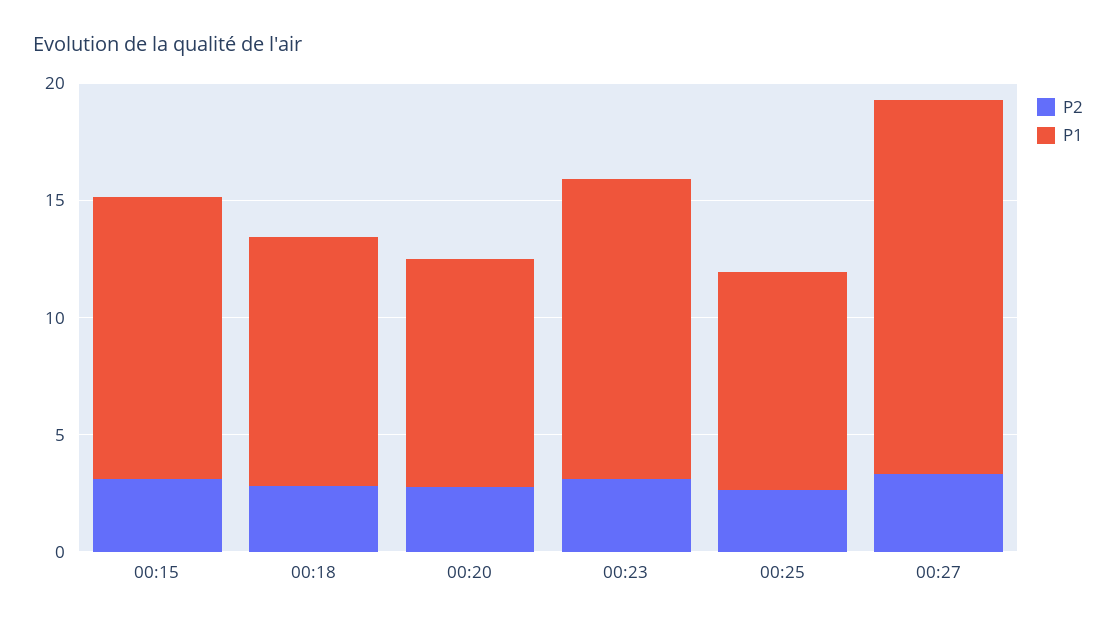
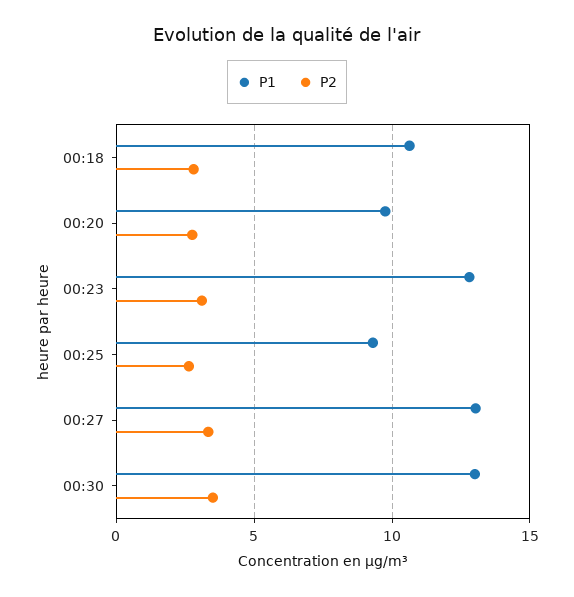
P2, 00:15: 3 -> none
P1, 00:15: 12 -> none
P1, 00:27: 16 -> 13
P1, 00:30: none -> 13
P2, 00:30: none -> 3.5

